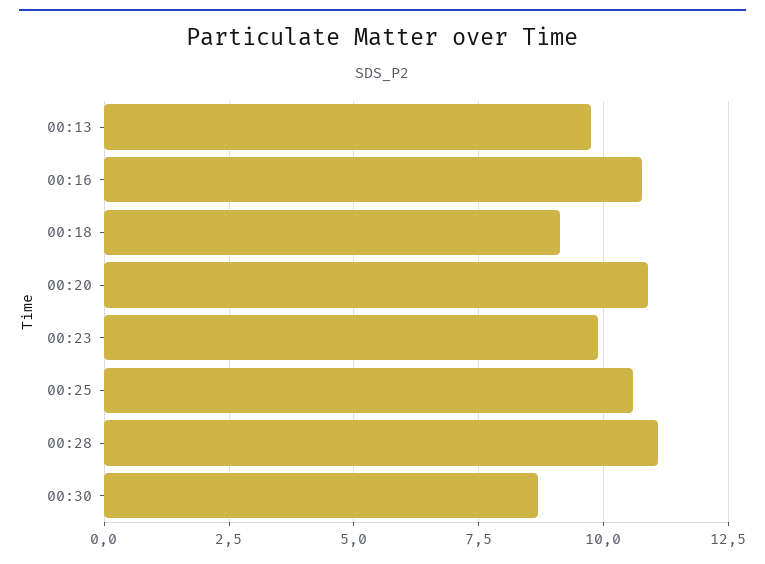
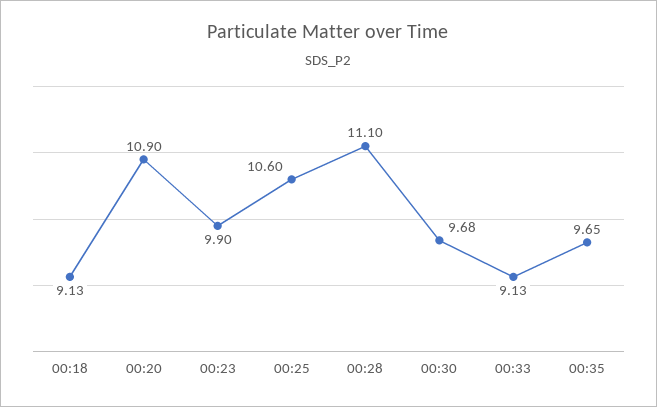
00:13: 9.75 -> none
00:16: 10.75 -> none
00:30: 8.75 -> 9.68
00:33: none -> 9.13
00:35: none -> 9.65

